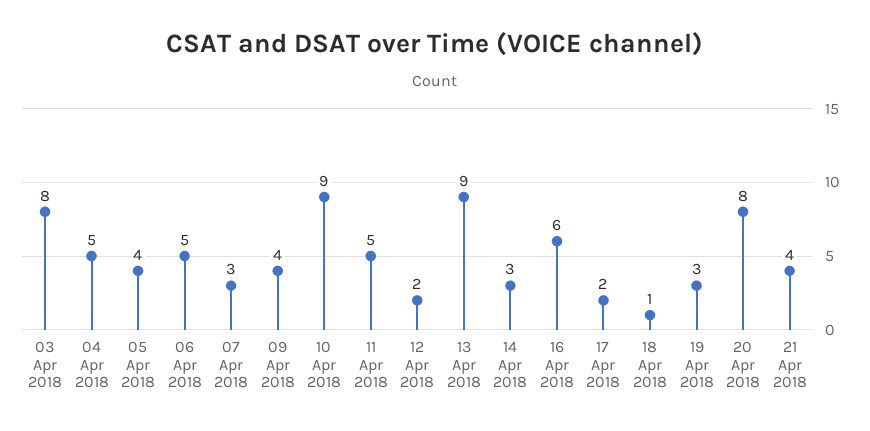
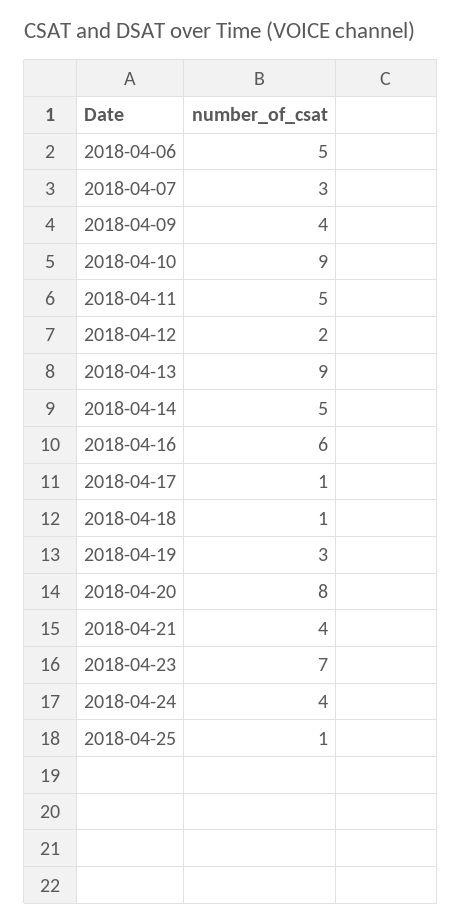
03 Apr 2018: 8 -> none
04 Apr 2018: 5 -> none
05 Apr 2018: 4 -> none
14 Apr 2018: 3 -> 5
17 Apr 2018: 2 -> 1
2018-04-23: none -> 7
2018-04-24: none -> 4
2018-04-25: none -> 1

